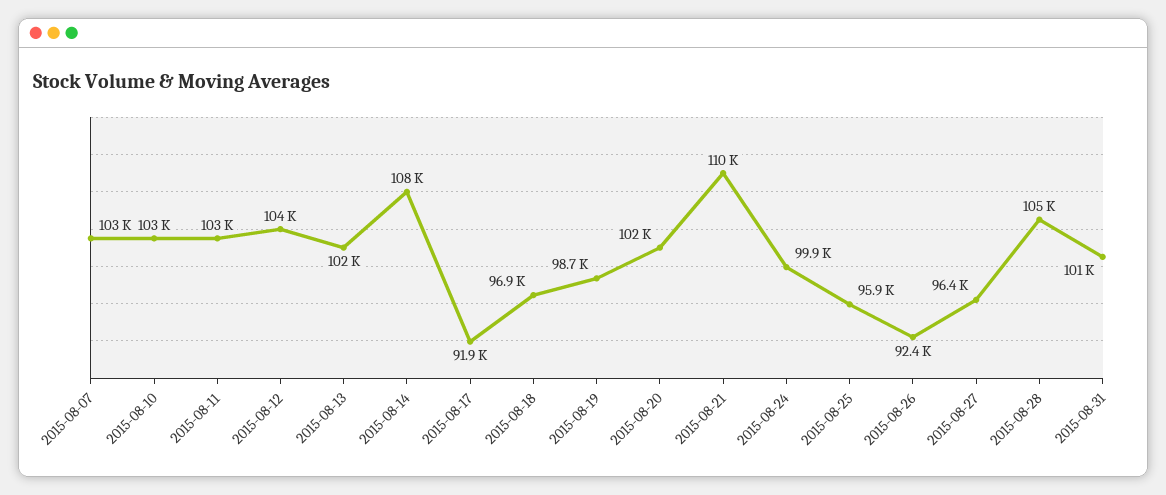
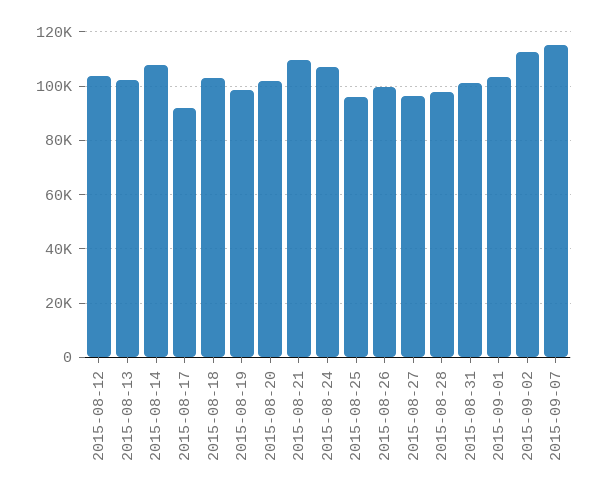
2015-08-07: 103000 -> none
2015-08-10: 103000 -> none
2015-08-11: 103000 -> none
2015-08-18: 96900 -> 102500
2015-08-24: 99900 -> 107500
2015-08-26: 92400 -> 100000
2015-08-28: 105000 -> 97500
2015-09-01: none -> 102500
2015-09-02: none -> 112500
2015-09-07: none -> 115000

